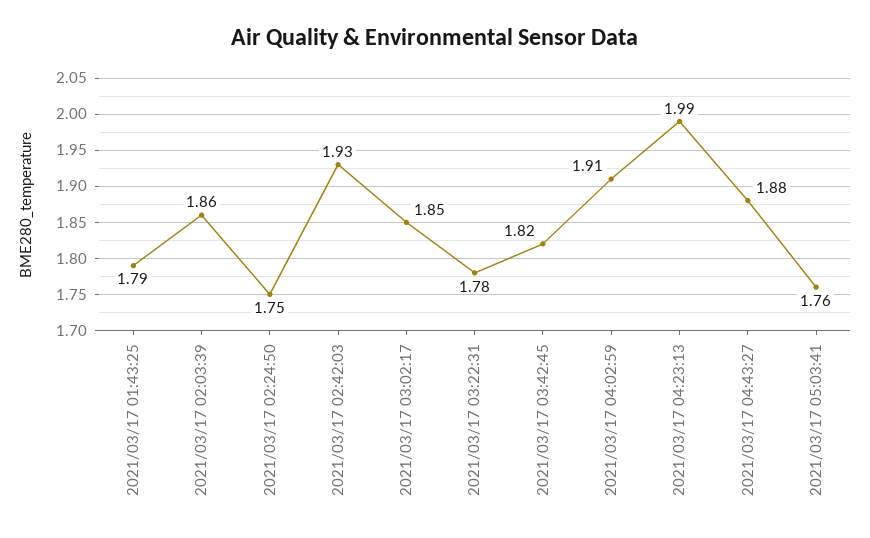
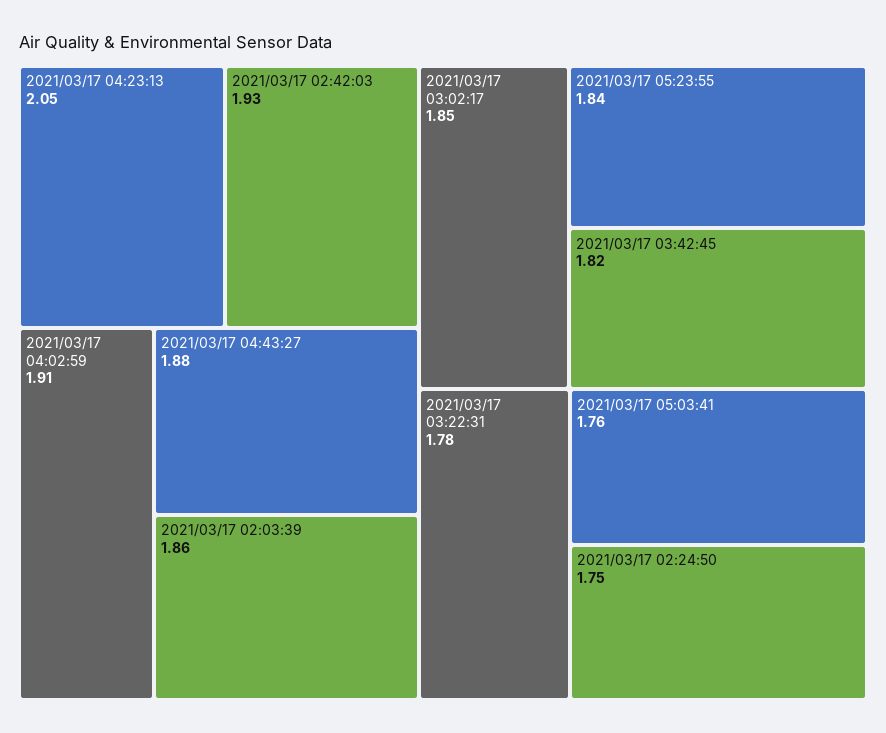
2021/03/17 01:43:25: 1.79 -> none
2021/03/17 04:23:13: 1.99 -> 2.05
2021/03/17 05:23:55: none -> 1.84

